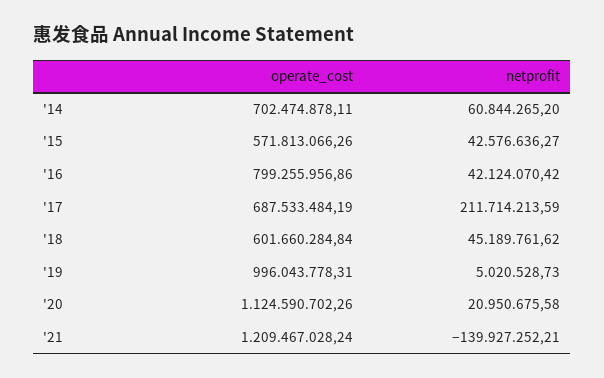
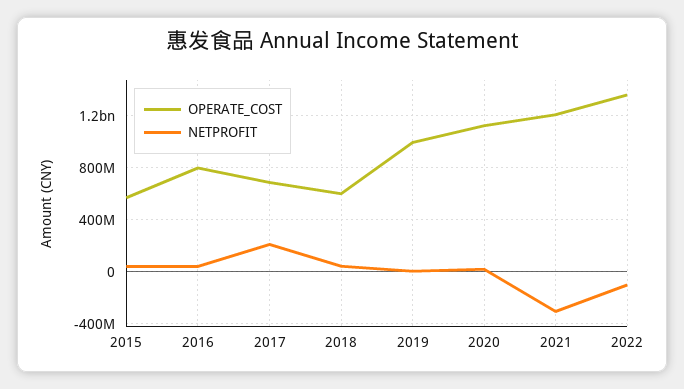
operate_cost, '14: 702474878.11 -> none
netprofit, '14: 60844265.2 -> none
netprofit, '21: -139927252.21 -> -300000000
operate_cost, 2022: none -> 1350000000
netprofit, 2022: none -> -100000000

